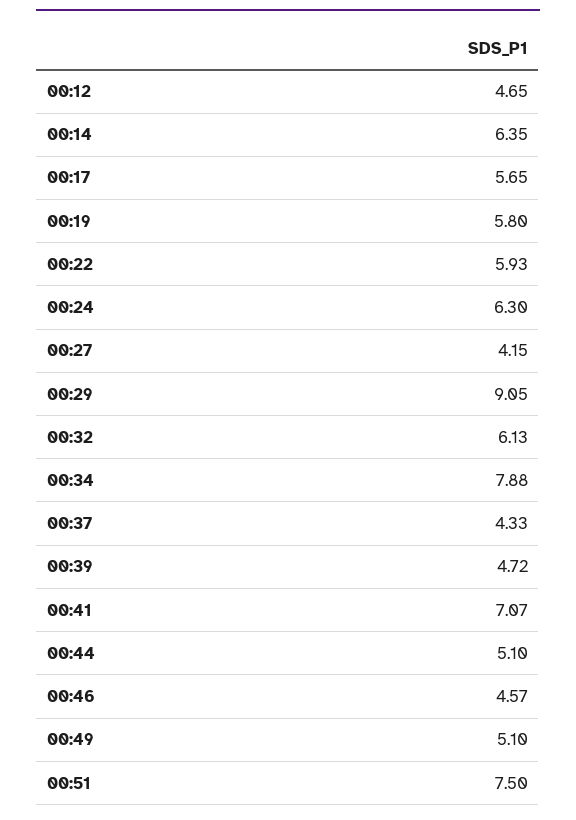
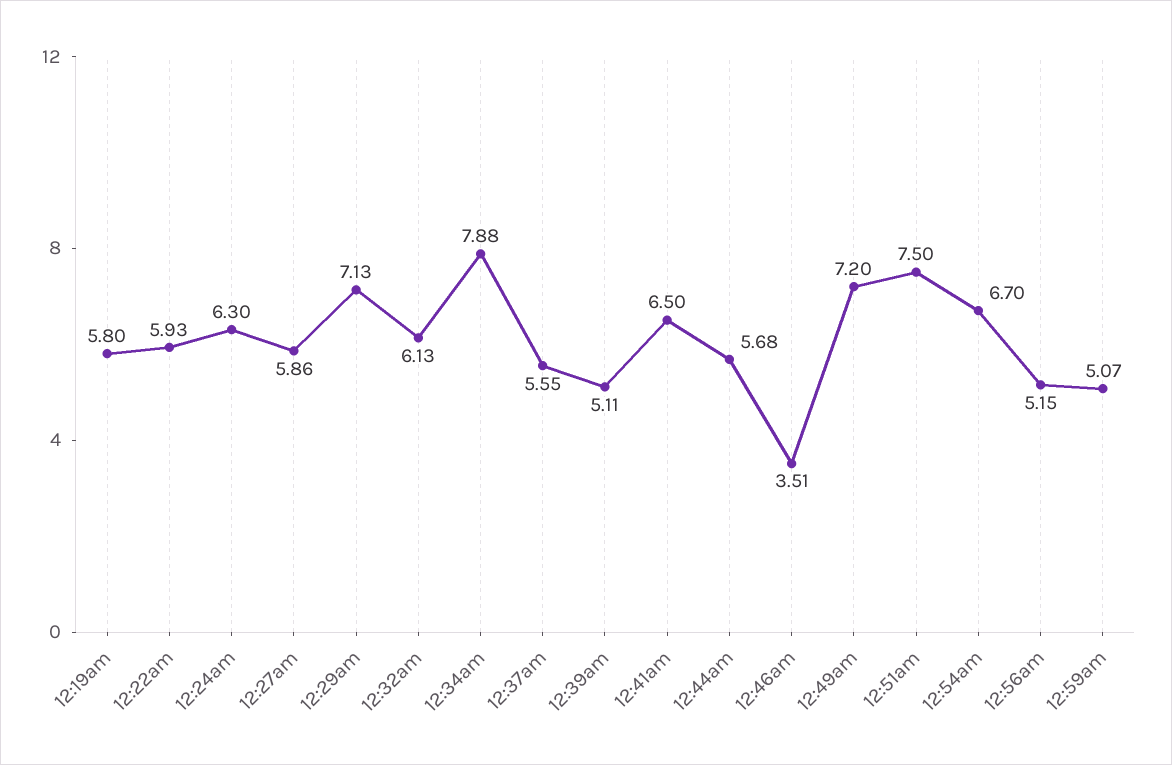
00:12: 4.65 -> none
00:14: 6.35 -> none
00:17: 5.65 -> none
00:27: 4.15 -> 5.86
00:29: 9.05 -> 7.13
00:37: 4.33 -> 5.55
00:39: 4.72 -> 5.11
00:41: 7.07 -> 6.5
00:44: 5.1 -> 5.68
00:46: 4.57 -> 3.51
00:49: 5.1 -> 7.2
12:54am: none -> 6.7
12:56am: none -> 5.15
12:59am: none -> 5.07

